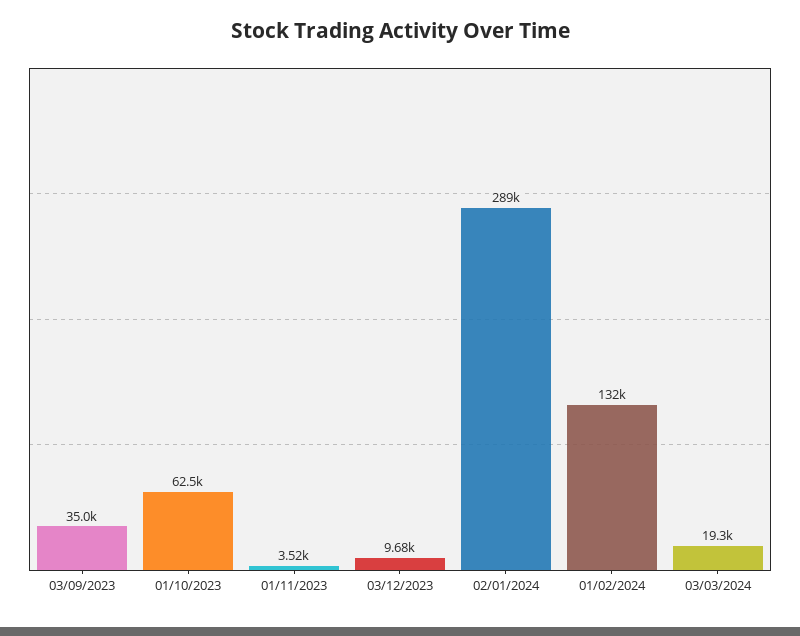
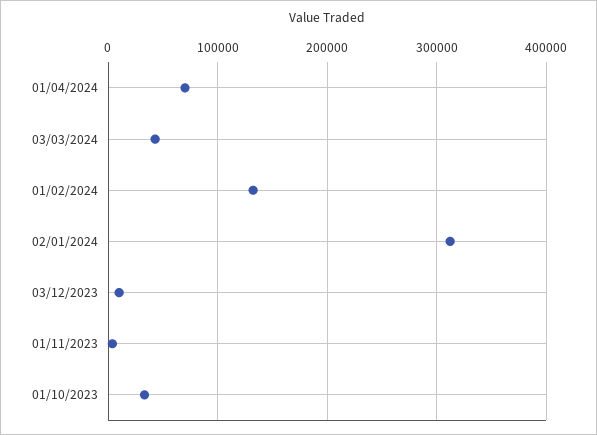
03/09/2023: 35000 -> none
01/10/2023: 62500 -> 30000
02/01/2024: 289000 -> 310000
03/03/2024: 19300 -> 40000
01/04/2024: none -> 70000

